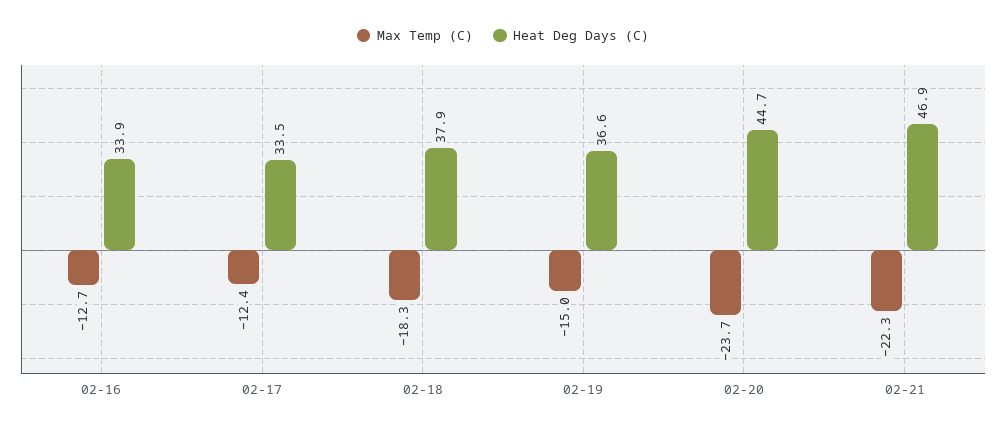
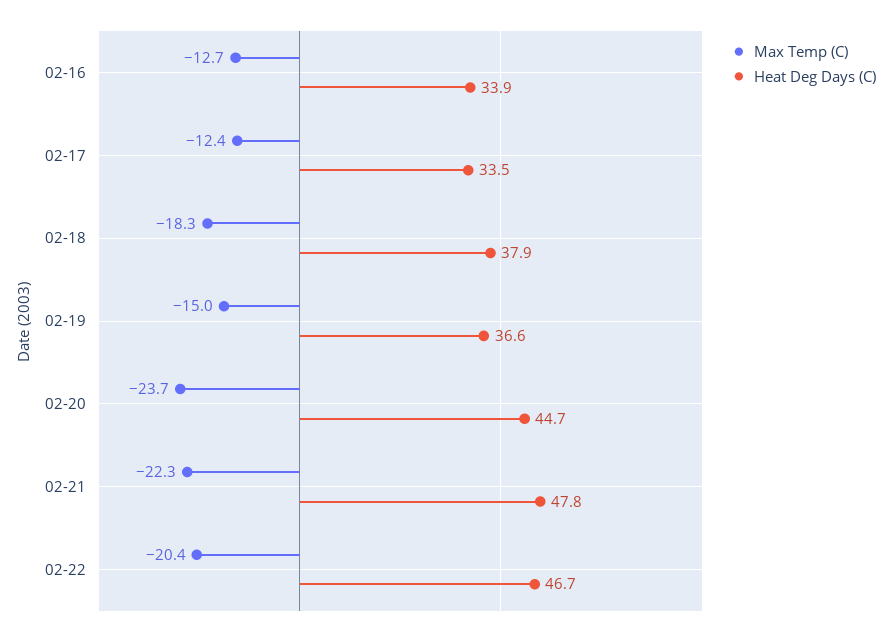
Heat Deg Days (C), 02-21: 46.9 -> 47.8
Max Temp (C), 02-22: none -> -20.4
Heat Deg Days (C), 02-22: none -> 46.7

